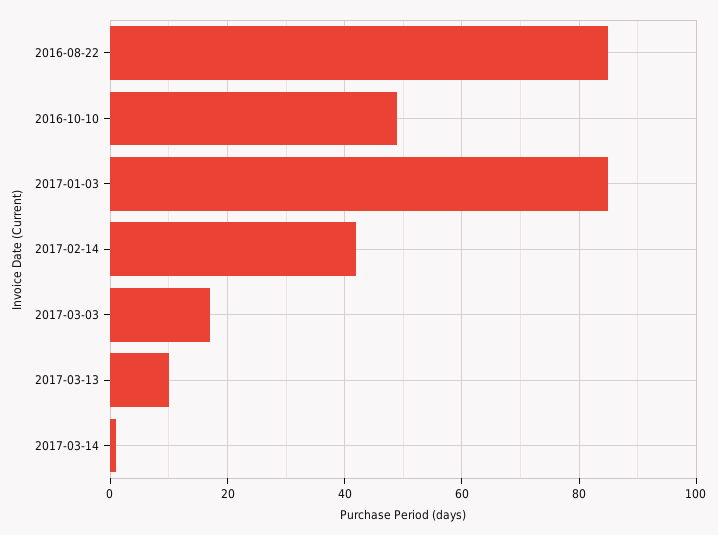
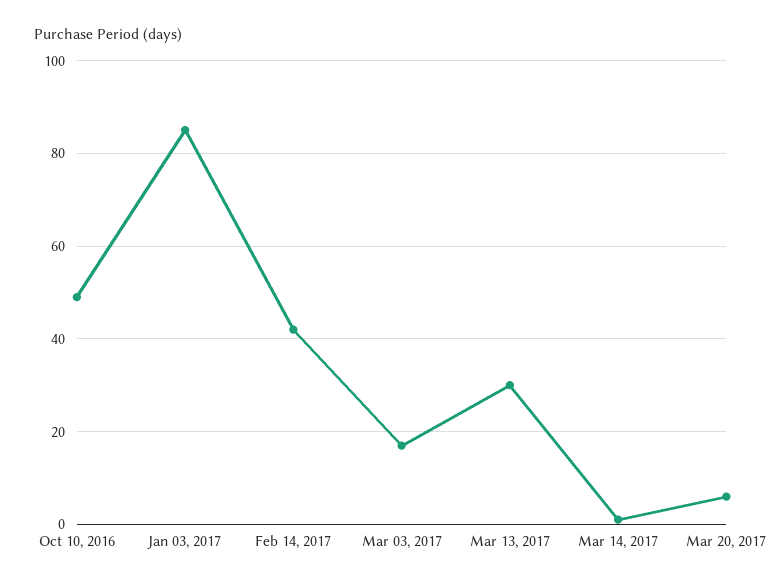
2016-08-22: 85 -> none
2017-03-13: 10 -> 30
Mar 20, 2017: none -> 5

